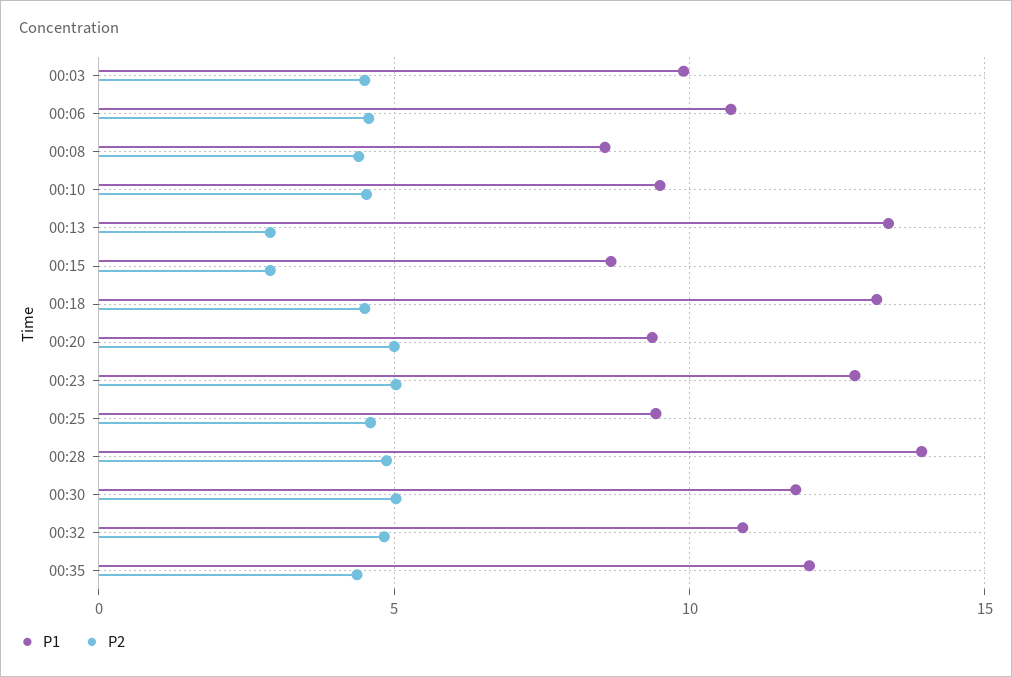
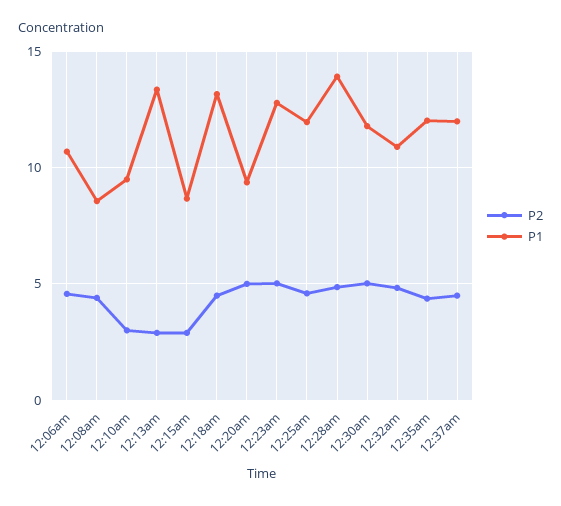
P1, 00:03: 10 -> none
P2, 00:03: 4.5 -> none
P2, 00:10: 4.5 -> 3
P1, 00:25: 9.5 -> 12
P2, 12:37am: none -> 4.5
P1, 12:37am: none -> 12

